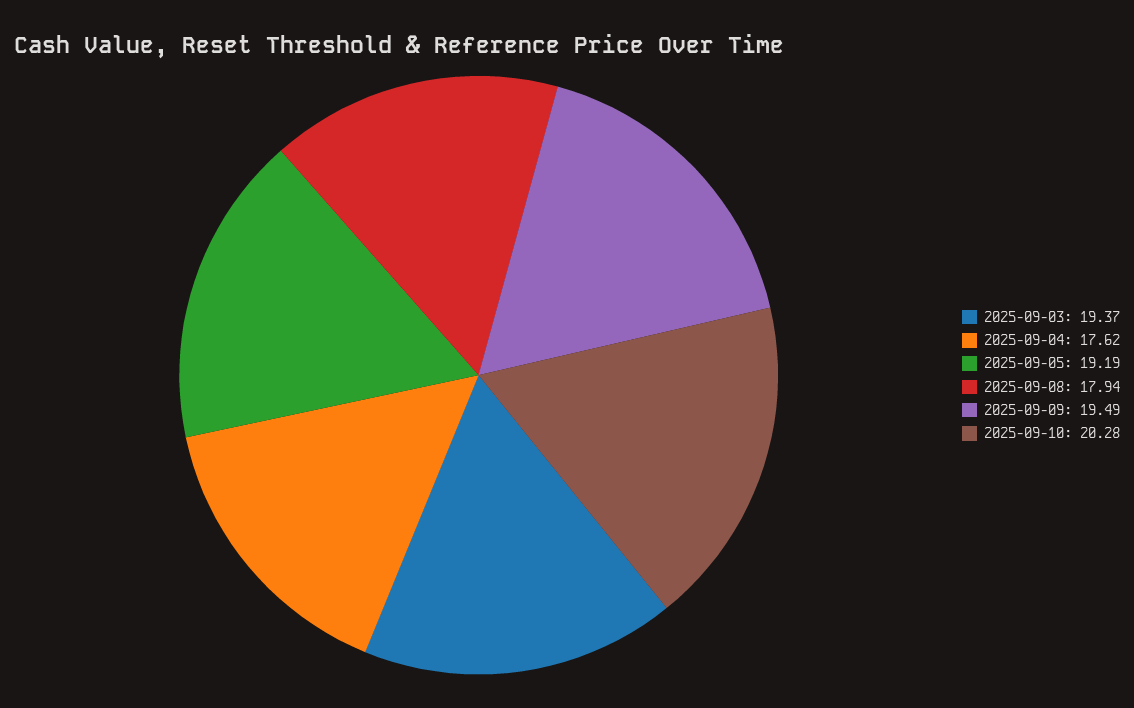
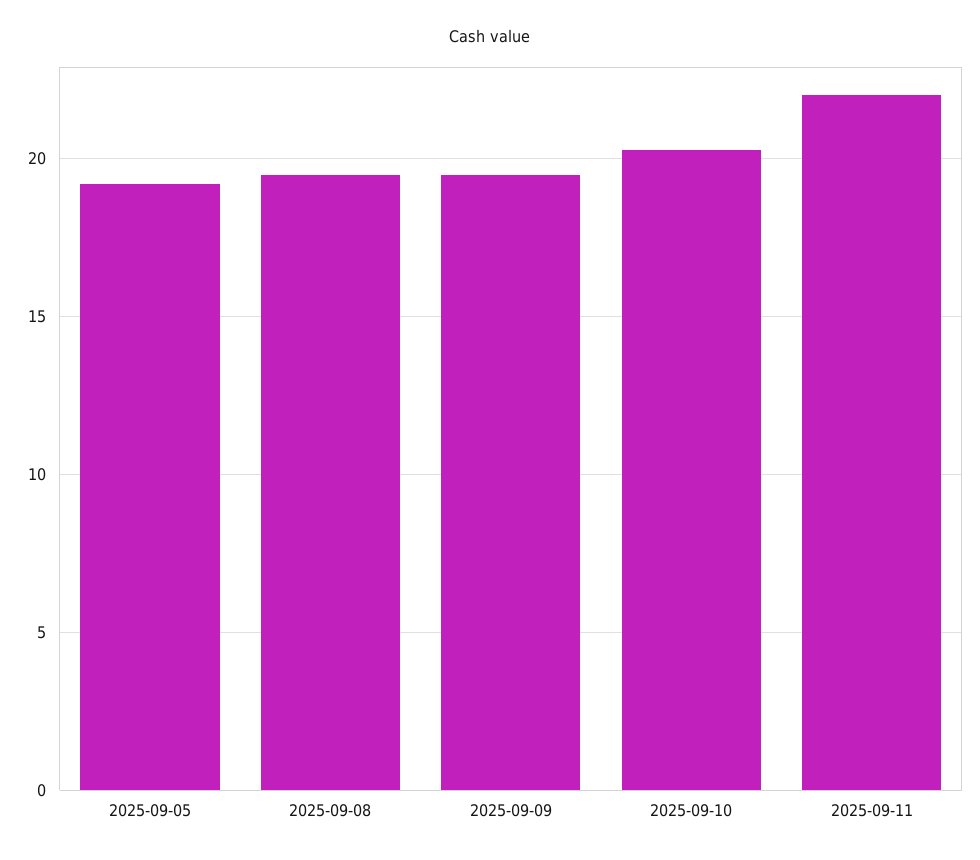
2025-09-03: 19.37 -> none
2025-09-04: 17.62 -> none
2025-09-08: 17.94 -> 19.5
2025-09-11: none -> 22

